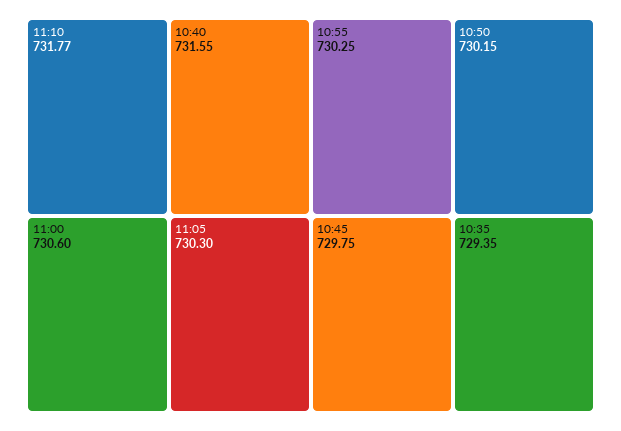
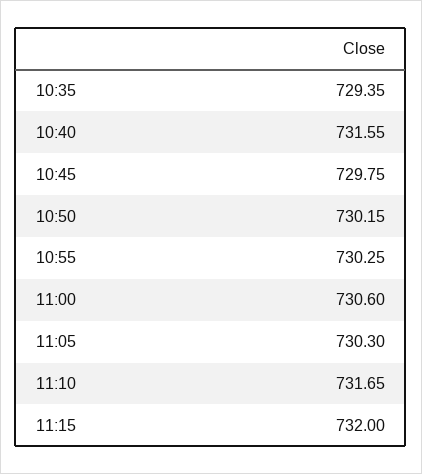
11:10: 731.77 -> 731.65
11:15: none -> 732

